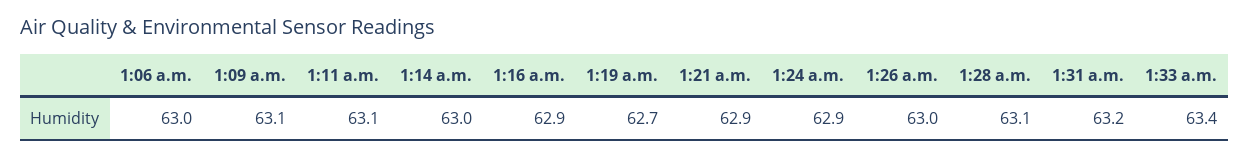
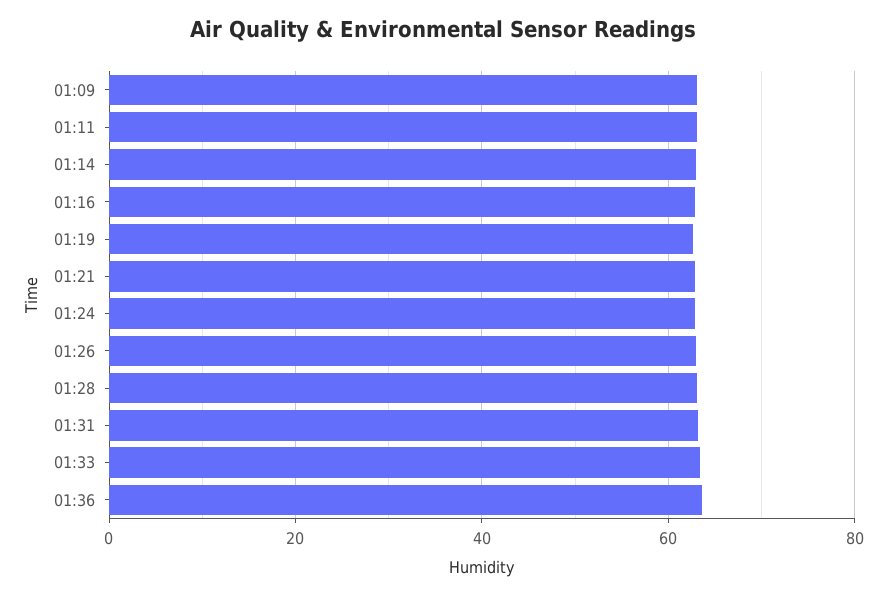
1:06 a.m.: 63 -> none
01:36: none -> 64

